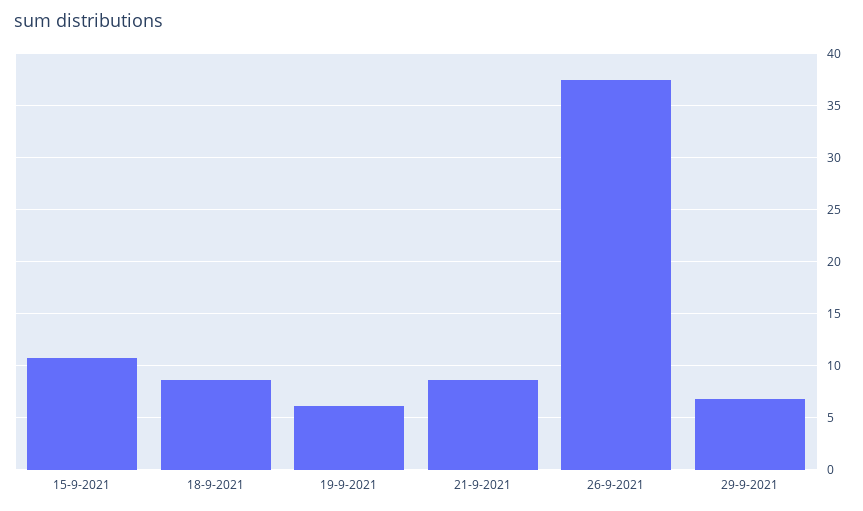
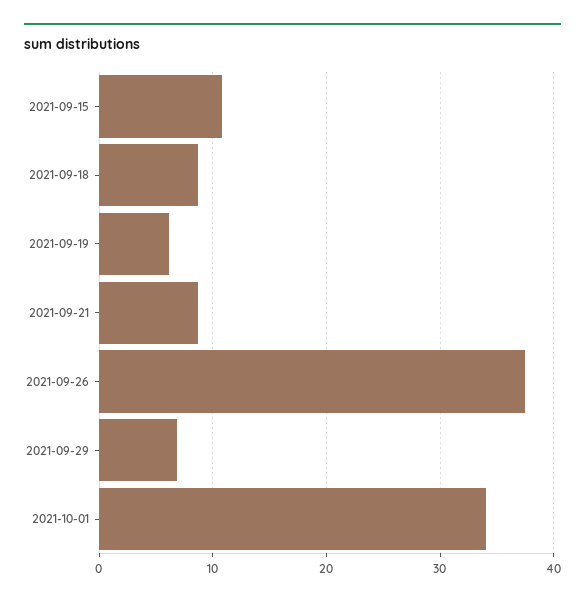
2021-10-01: none -> 34

